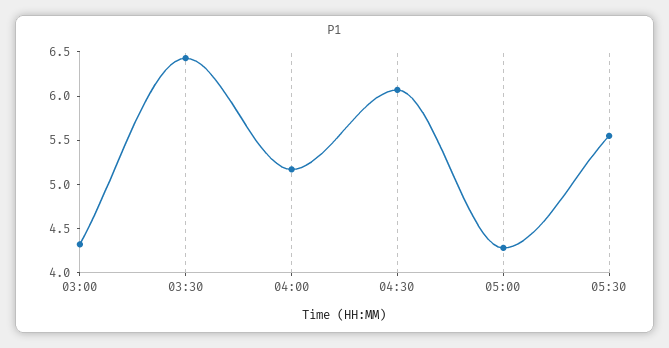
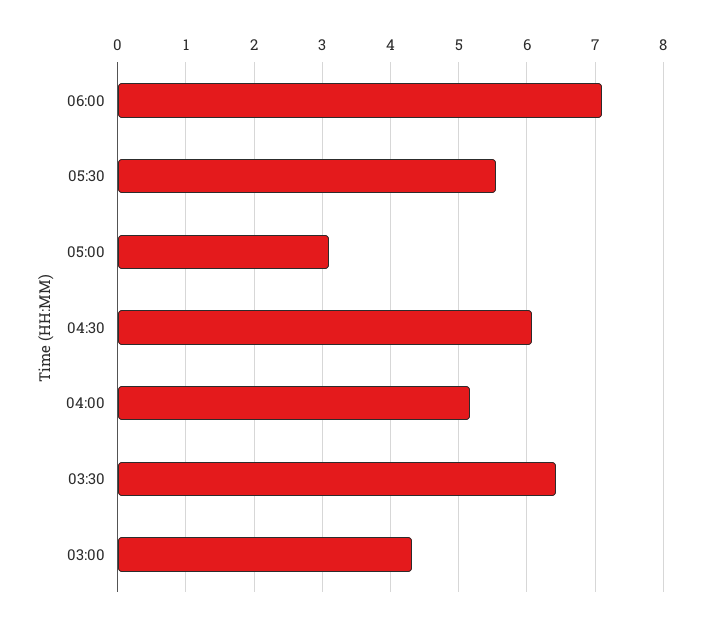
05:00: 4.3 -> 3.1
06:00: none -> 7.1

